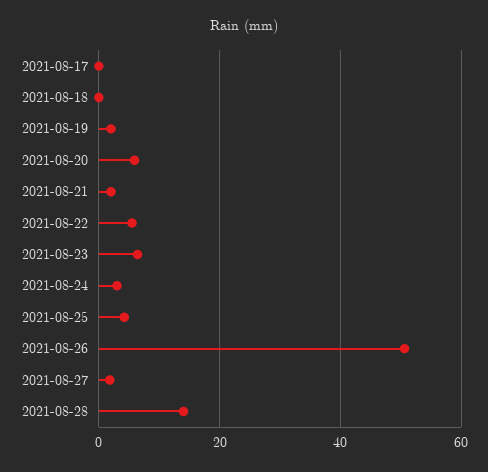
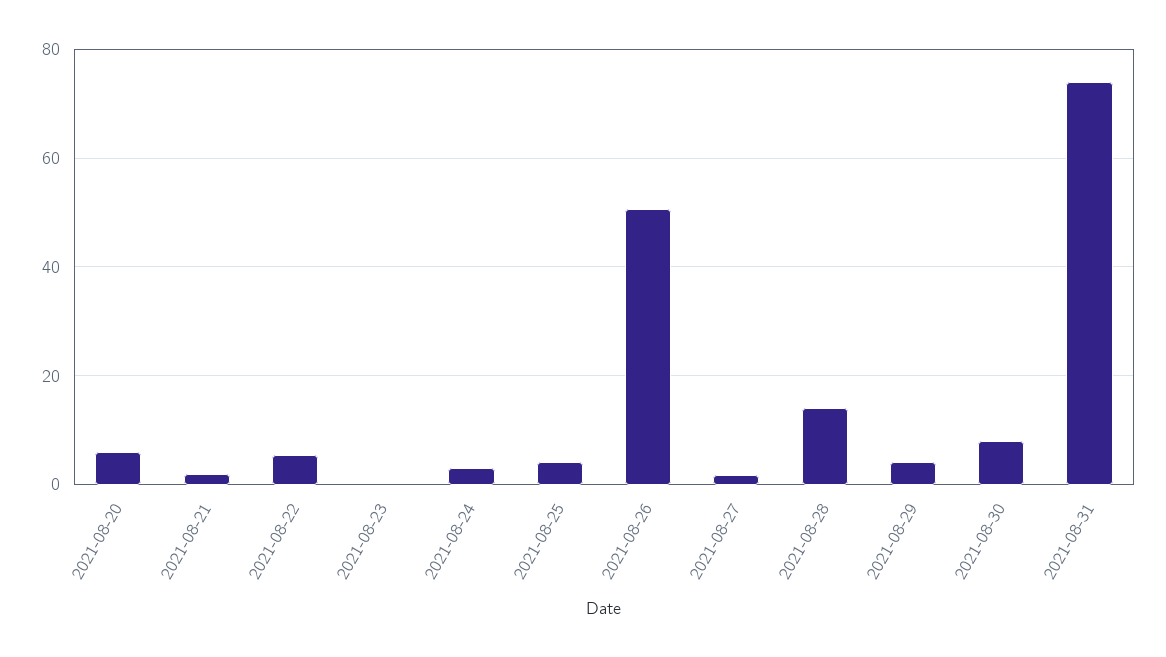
2021-08-17: 0 -> none
2021-08-18: 0 -> none
2021-08-19: 2 -> none
2021-08-23: 6 -> 0
2021-08-29: none -> 4
2021-08-30: none -> 8
2021-08-31: none -> 74

